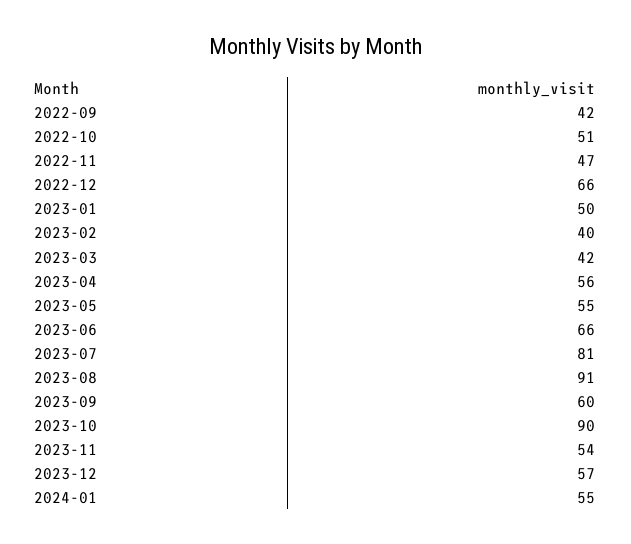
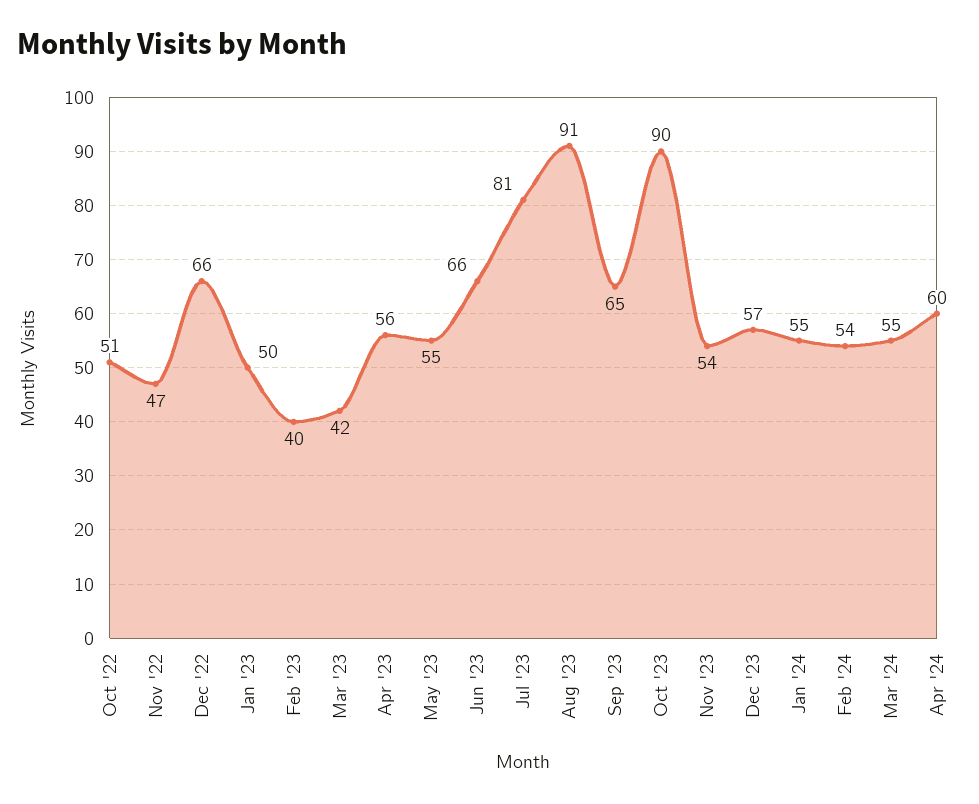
2022-09: 42 -> none
2023-09: 60 -> 65
Feb '24: none -> 54
Mar '24: none -> 55
Apr '24: none -> 60

